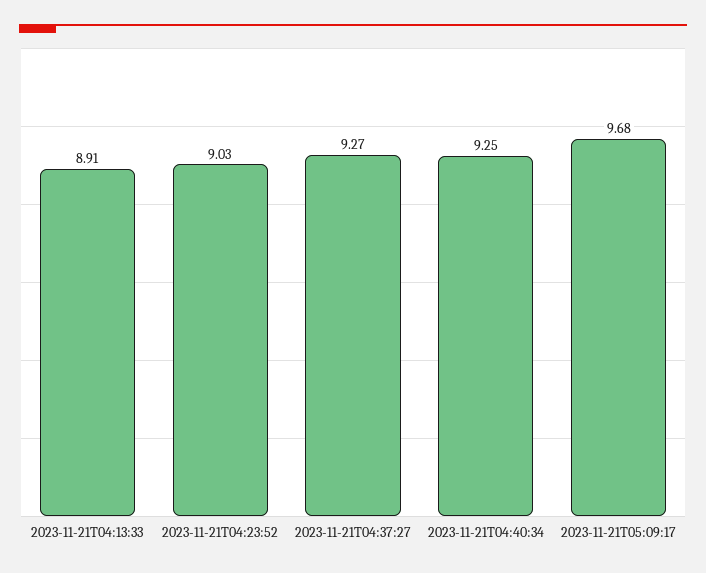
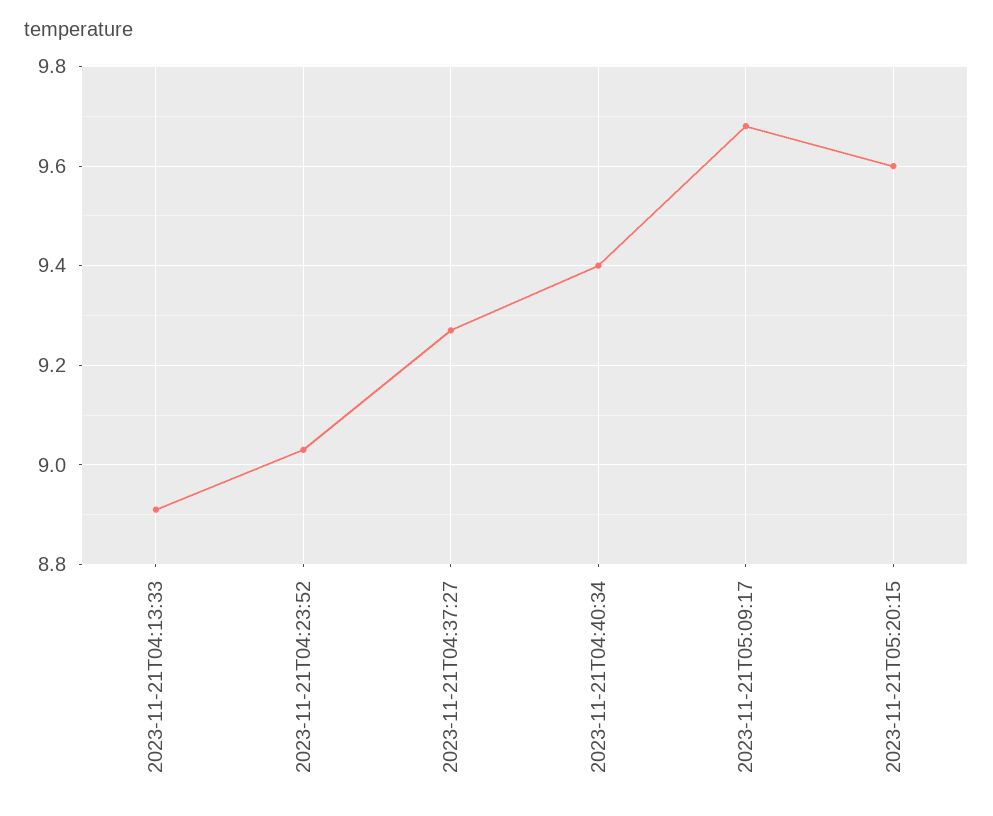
2023-11-21T04:40:34: 9.25 -> 9.4
2023-11-21T05:20:15: none -> 9.6

